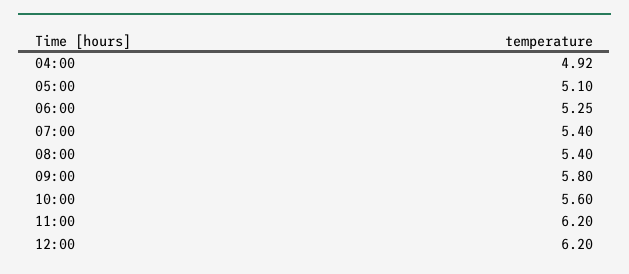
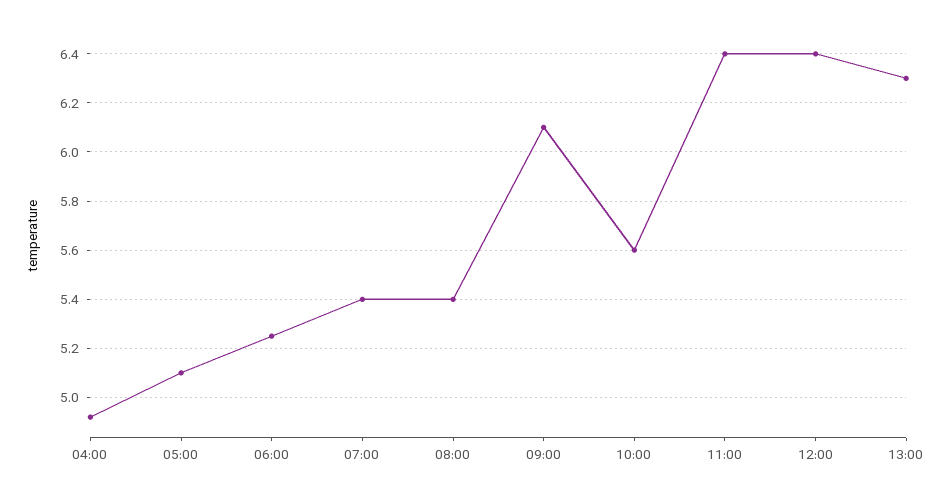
09:00: 5.8 -> 6.1
11:00: 6.2 -> 6.4
12:00: 6.2 -> 6.4
13:00: none -> 6.3

